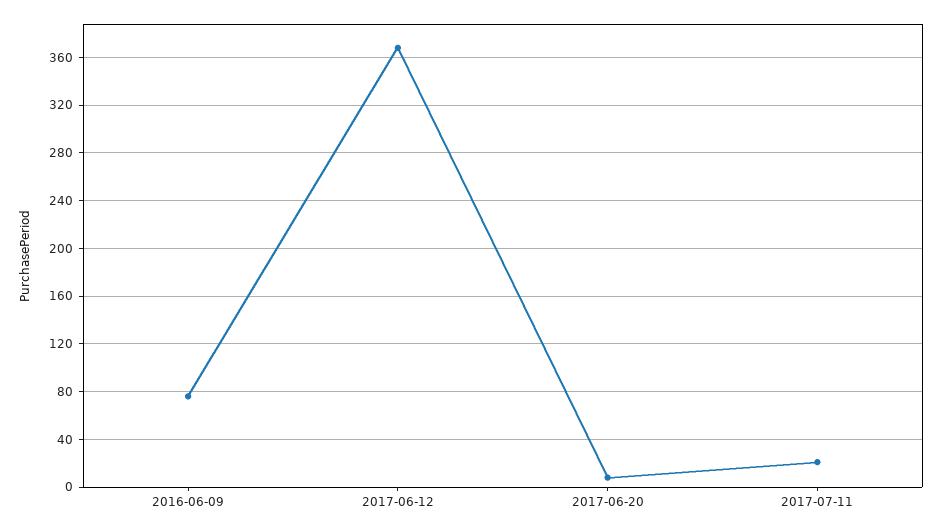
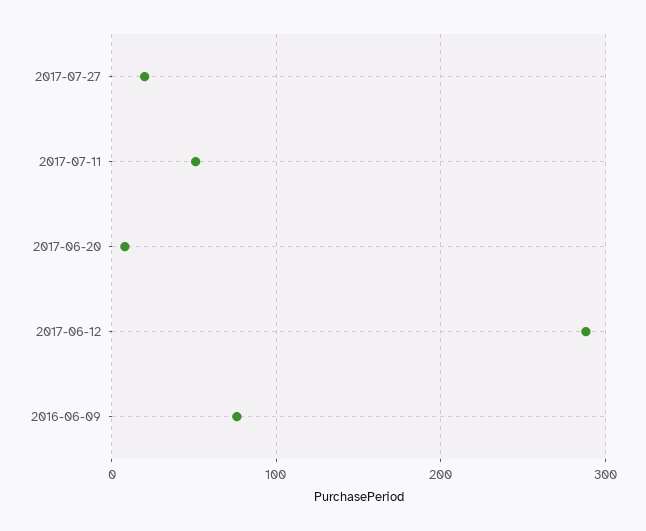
2017-06-12: 370 -> 290
2017-07-11: 20 -> 50
2017-07-27: none -> 20

